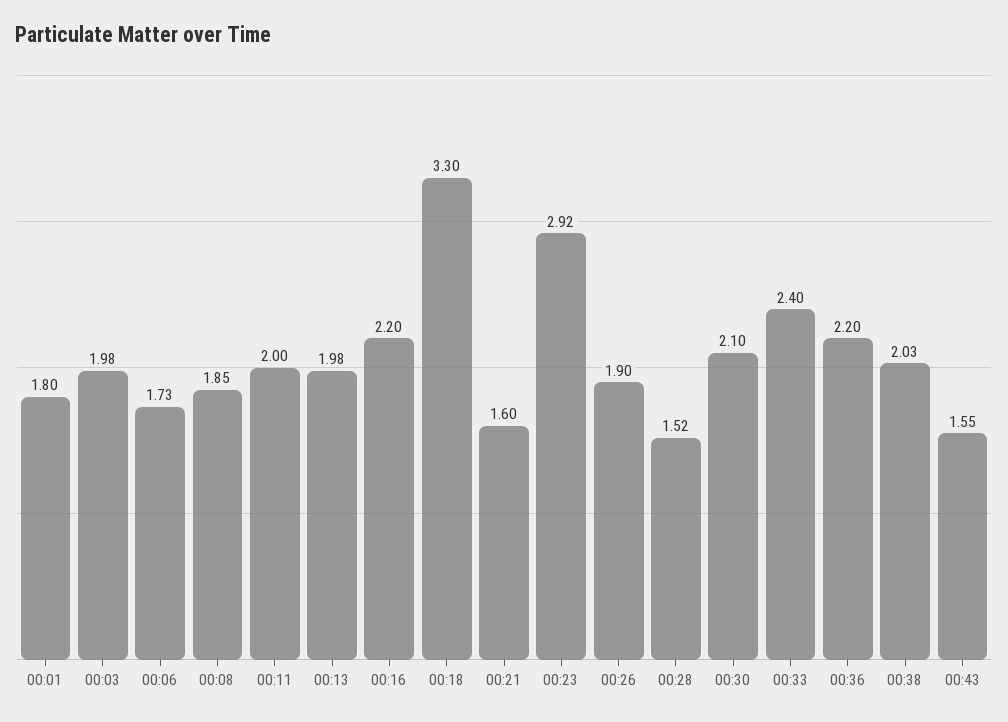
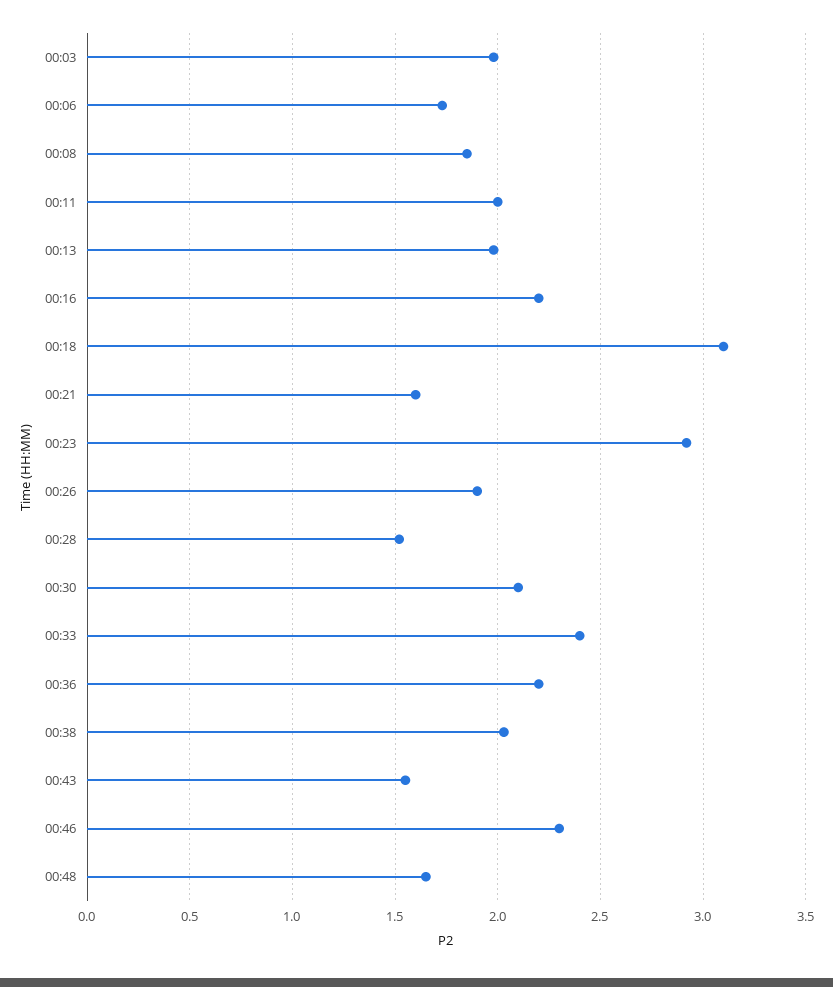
00:01: 1.8 -> none
00:18: 3.3 -> 3.1
00:46: none -> 2.3
00:48: none -> 1.65

